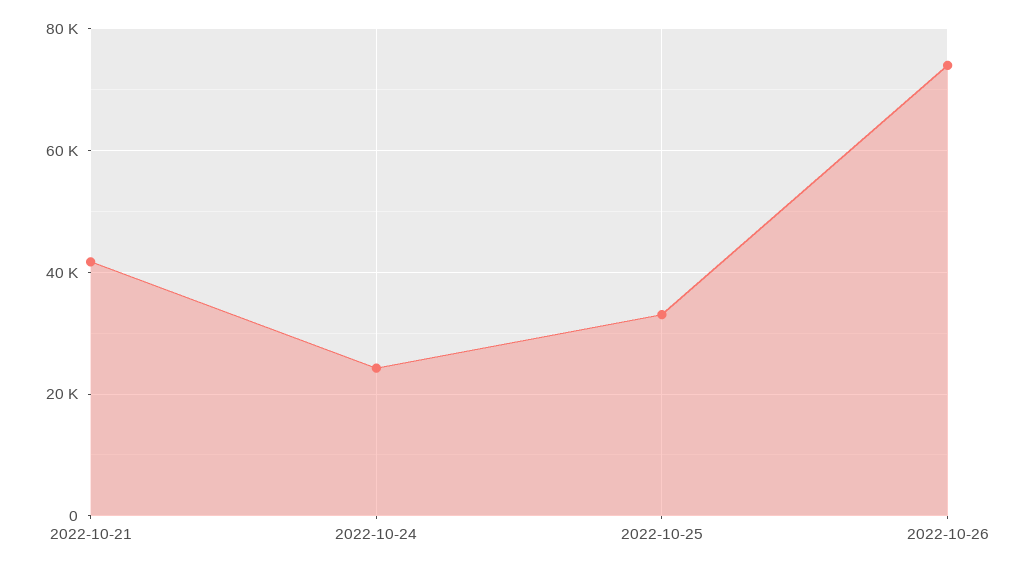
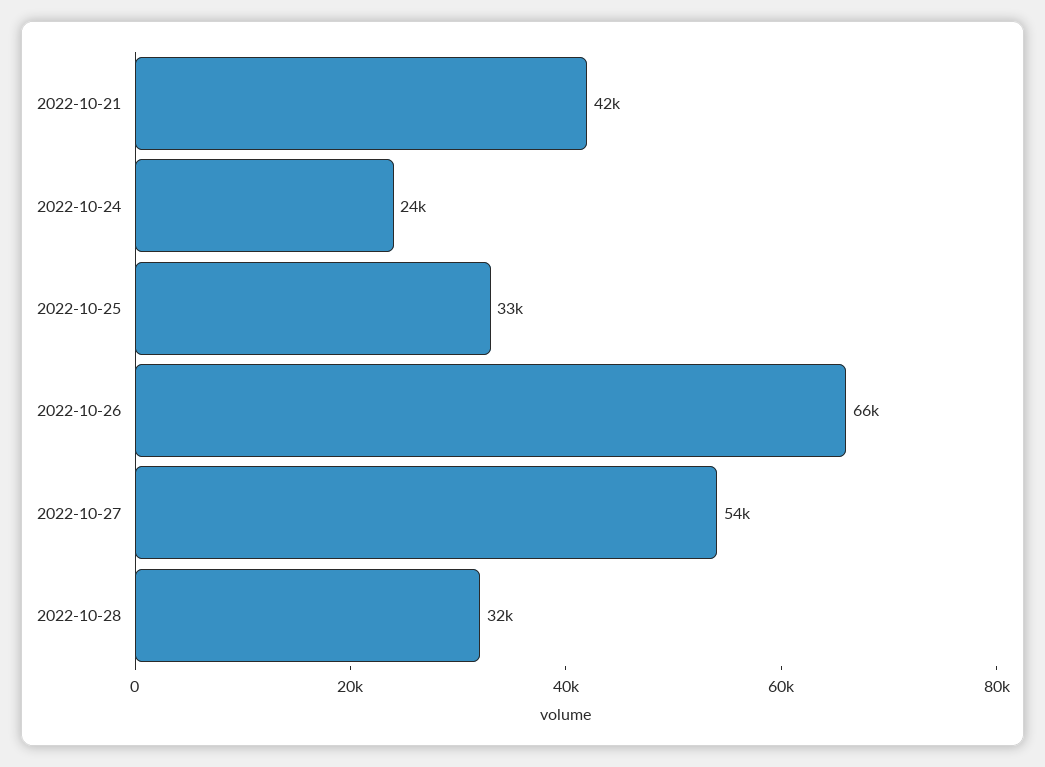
2022-10-26: 74000 -> 66000
2022-10-27: none -> 54000
2022-10-28: none -> 32000

